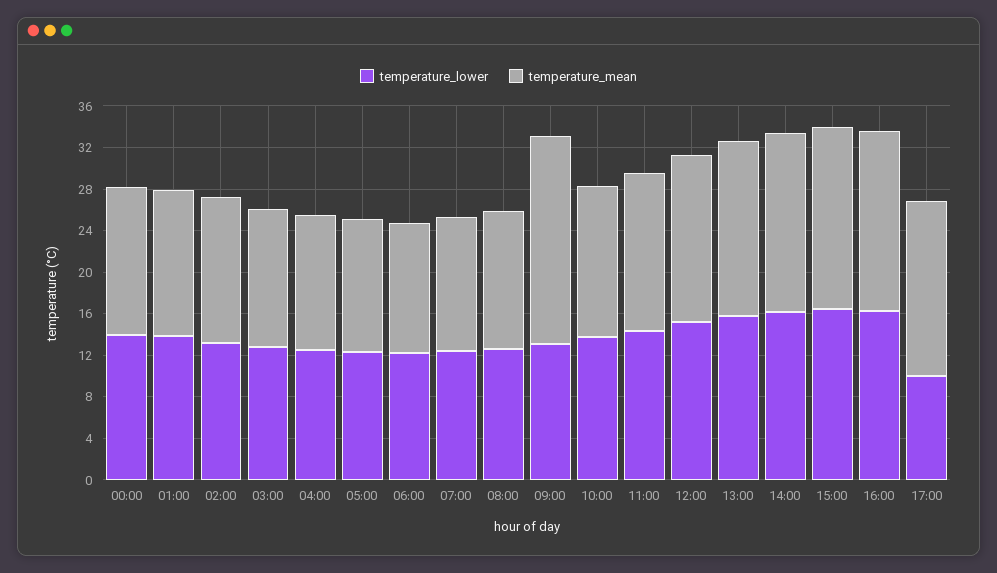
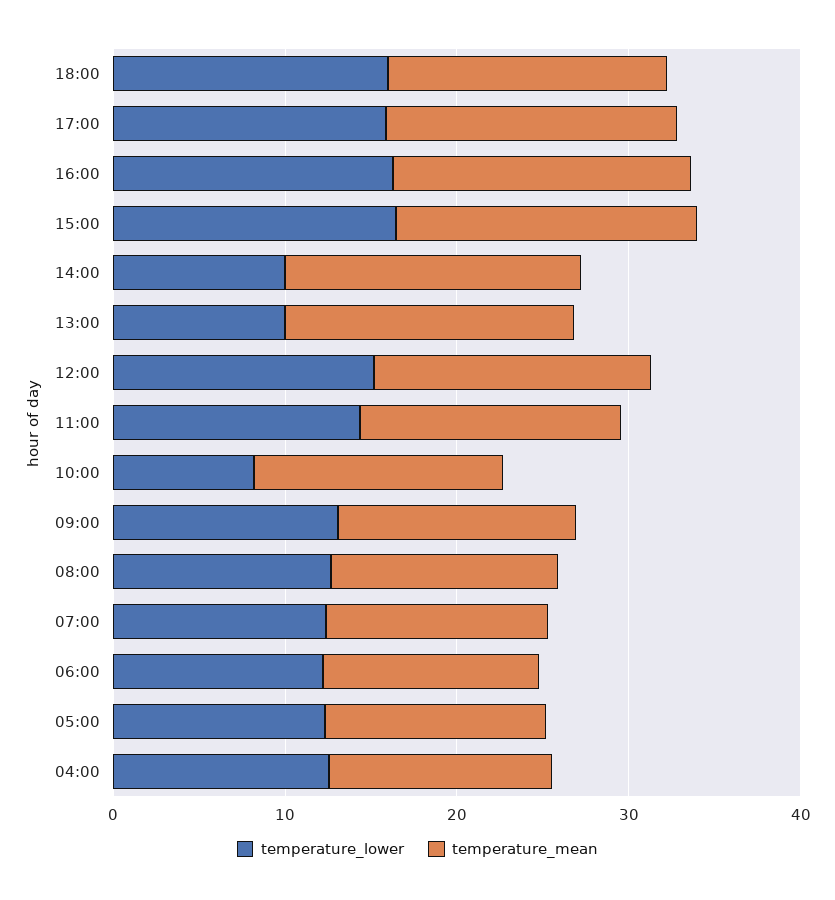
temperature_lower, 00:00: 14 -> none
temperature_mean, 00:00: 14 -> none
temperature_lower, 01:00: 14 -> none
temperature_mean, 01:00: 14 -> none
temperature_lower, 02:00: 13 -> none
temperature_mean, 02:00: 14 -> none
temperature_lower, 03:00: 13 -> none
temperature_mean, 03:00: 13 -> none
temperature_mean, 09:00: 20 -> 14
temperature_lower, 10:00: 14 -> 8
temperature_lower, 13:00: 16 -> 10
temperature_lower, 14:00: 16 -> 10
temperature_lower, 17:00: 10 -> 16
temperature_lower, 18:00: none -> 16
temperature_mean, 18:00: none -> 16

